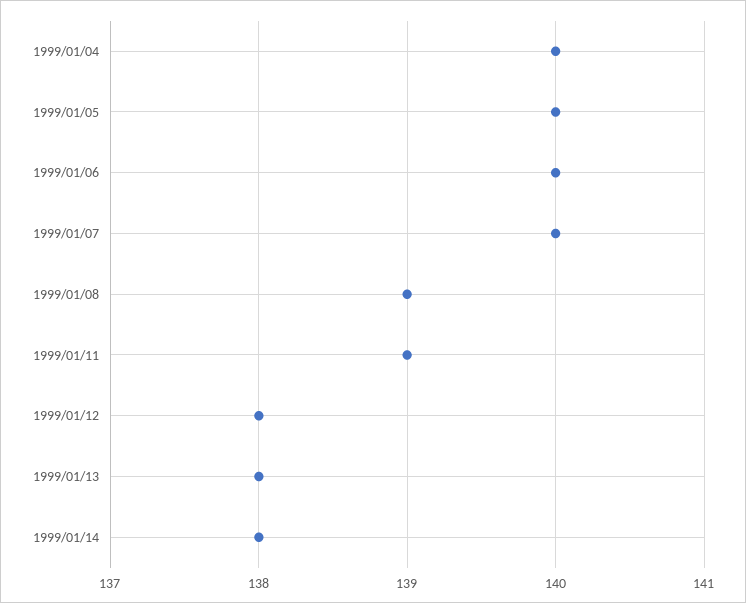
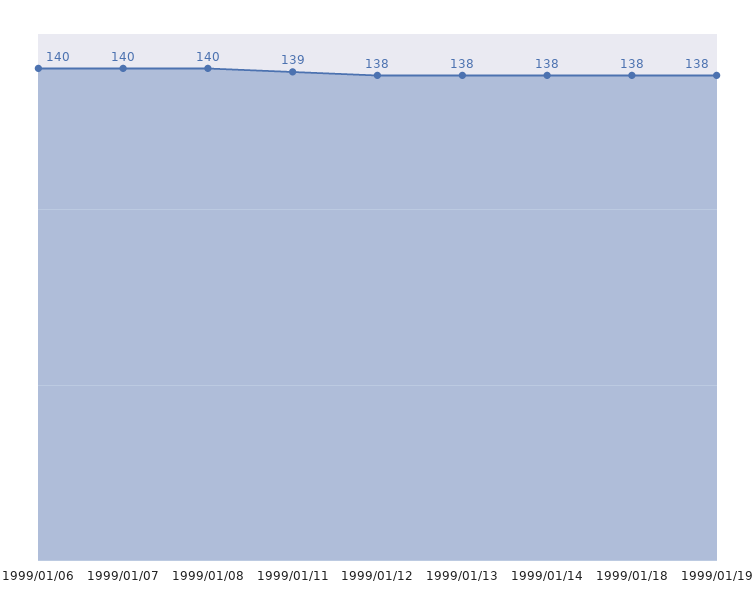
1999/01/04: 140 -> none
1999/01/05: 140 -> none
1999/01/08: 139 -> 140
1999/01/18: none -> 138
1999/01/19: none -> 138

